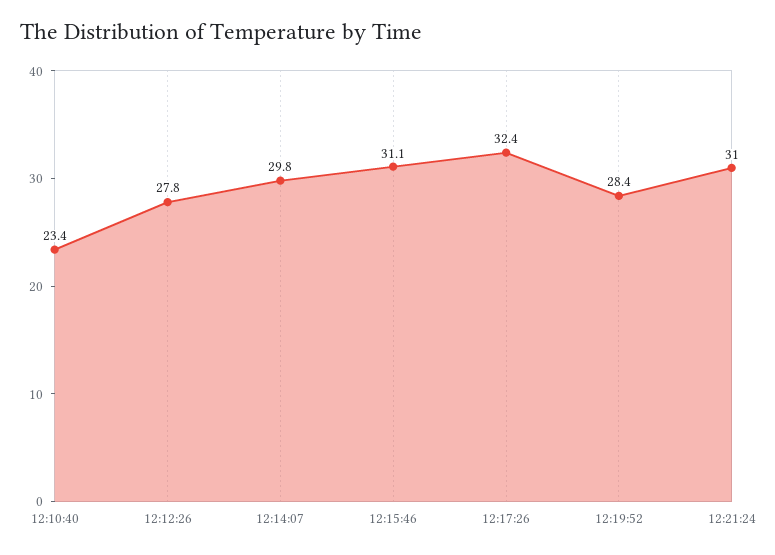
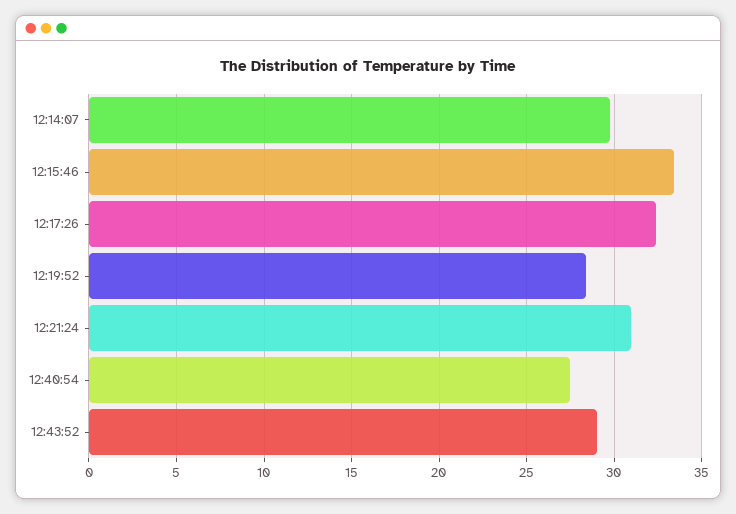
12:10:40: 23.4 -> none
12:12:26: 27.8 -> none
12:15:46: 31.1 -> 33.5
12:40:54: none -> 27.5
12:43:52: none -> 29

